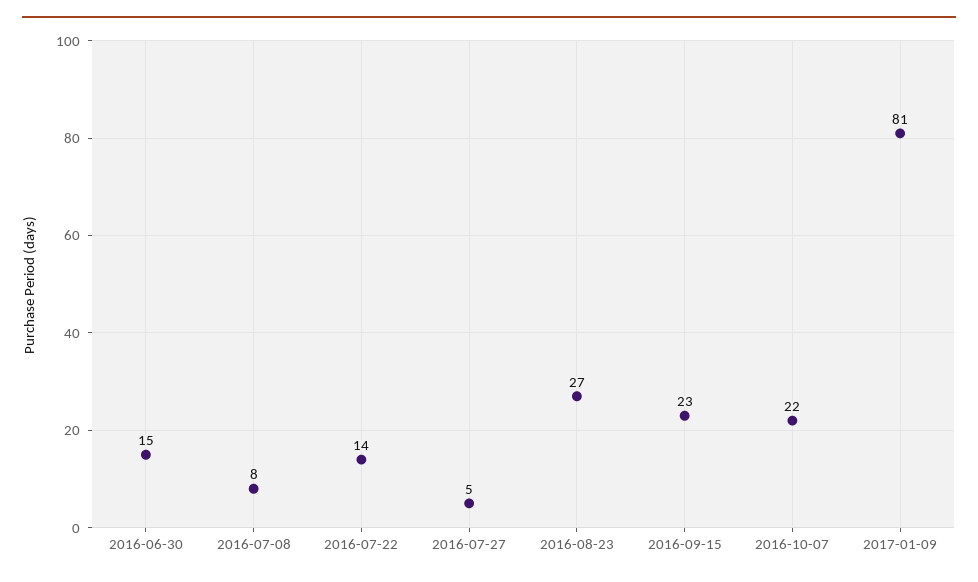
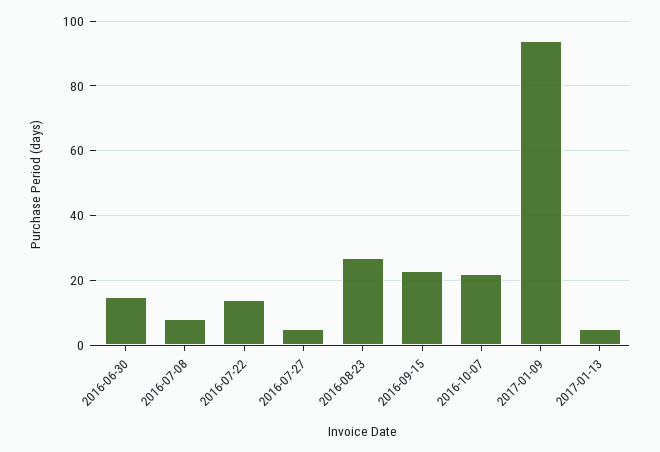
2017-01-09: 81 -> 95
2017-01-13: none -> 5

